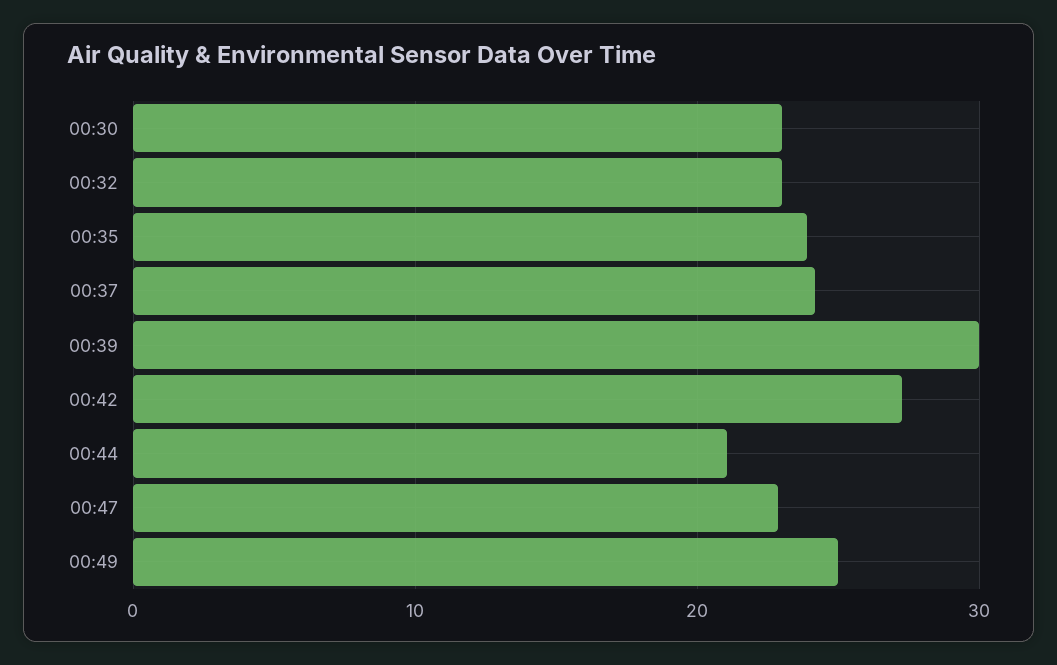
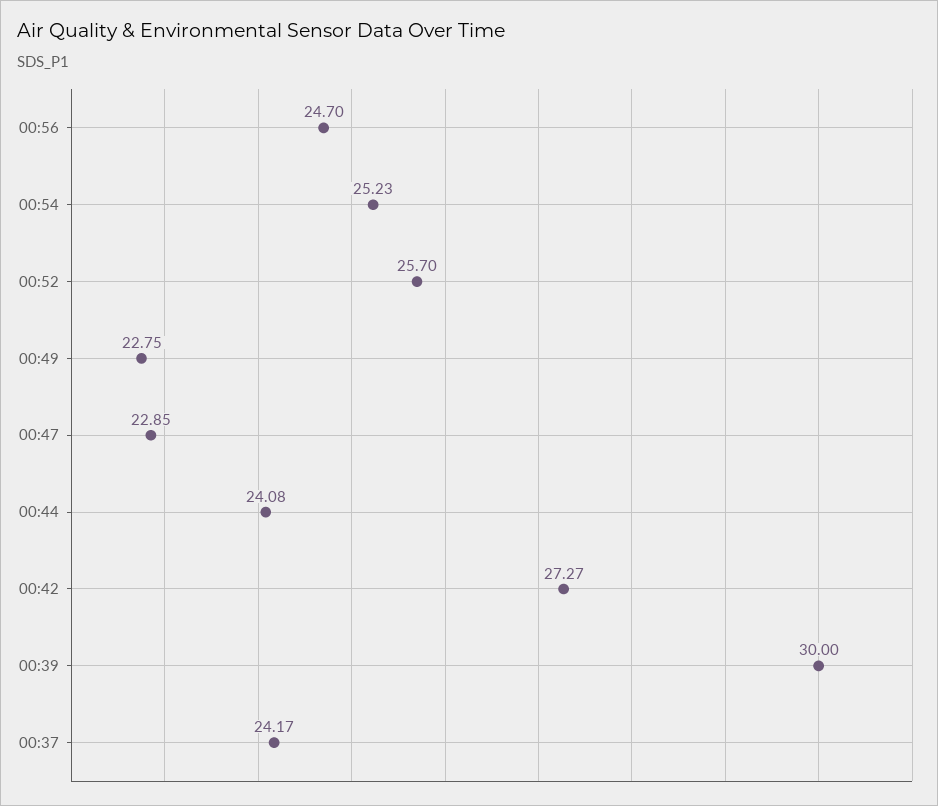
00:30: 23 -> none
00:32: 23 -> none
00:35: 24 -> none
00:44: 21 -> 24.08
00:49: 25 -> 22.75
00:56: none -> 24.7
00:54: none -> 25.23
00:52: none -> 25.7

